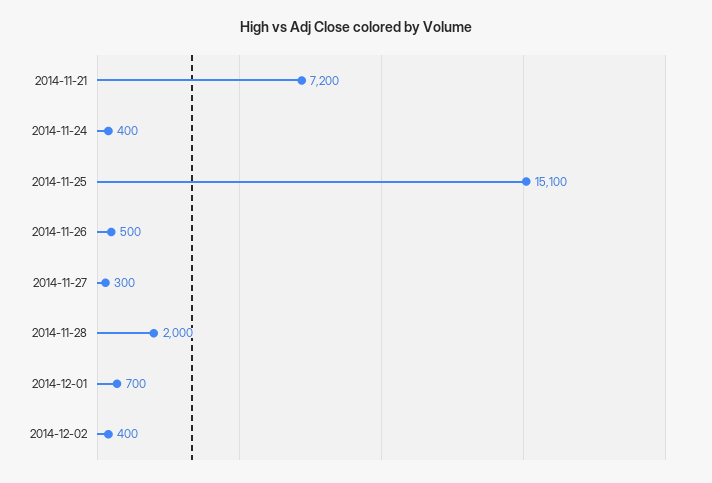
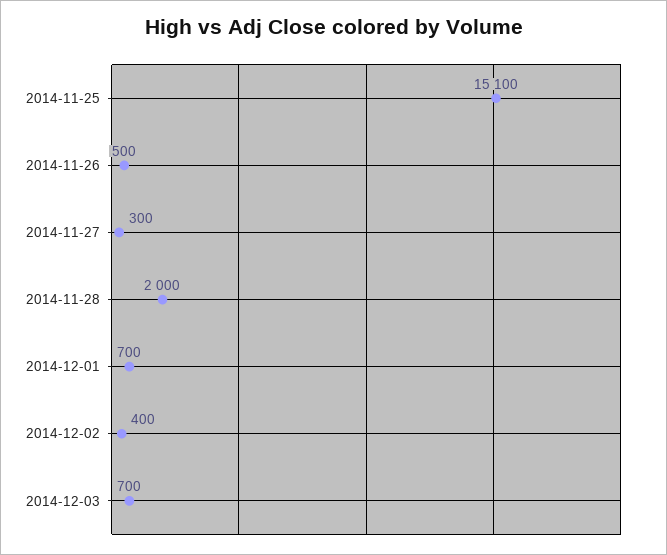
2014-11-21: 7200 -> none
2014-11-24: 400 -> none
2014-12-03: none -> 700

